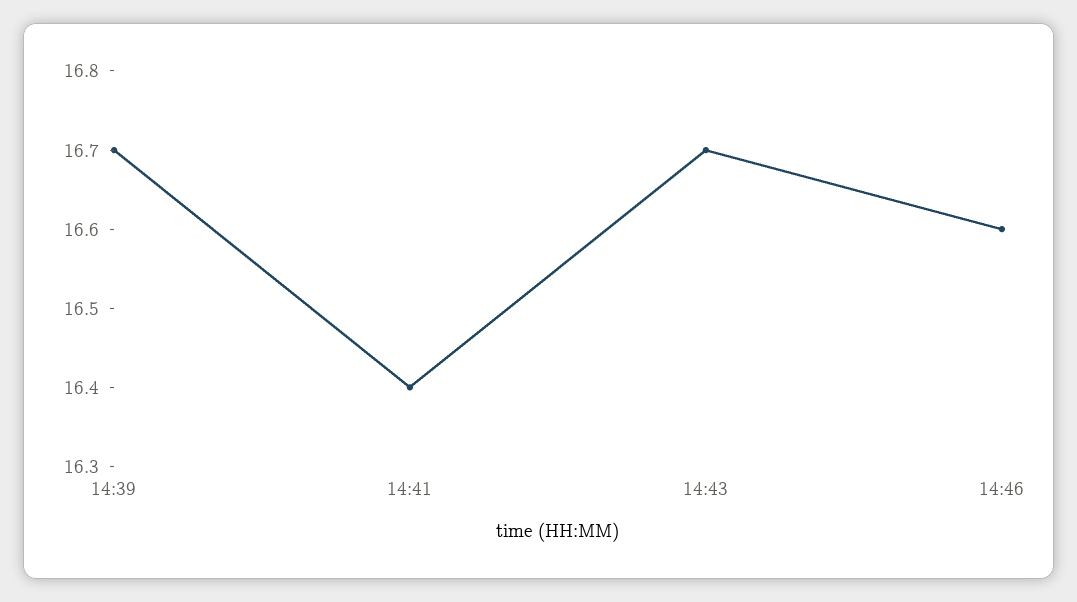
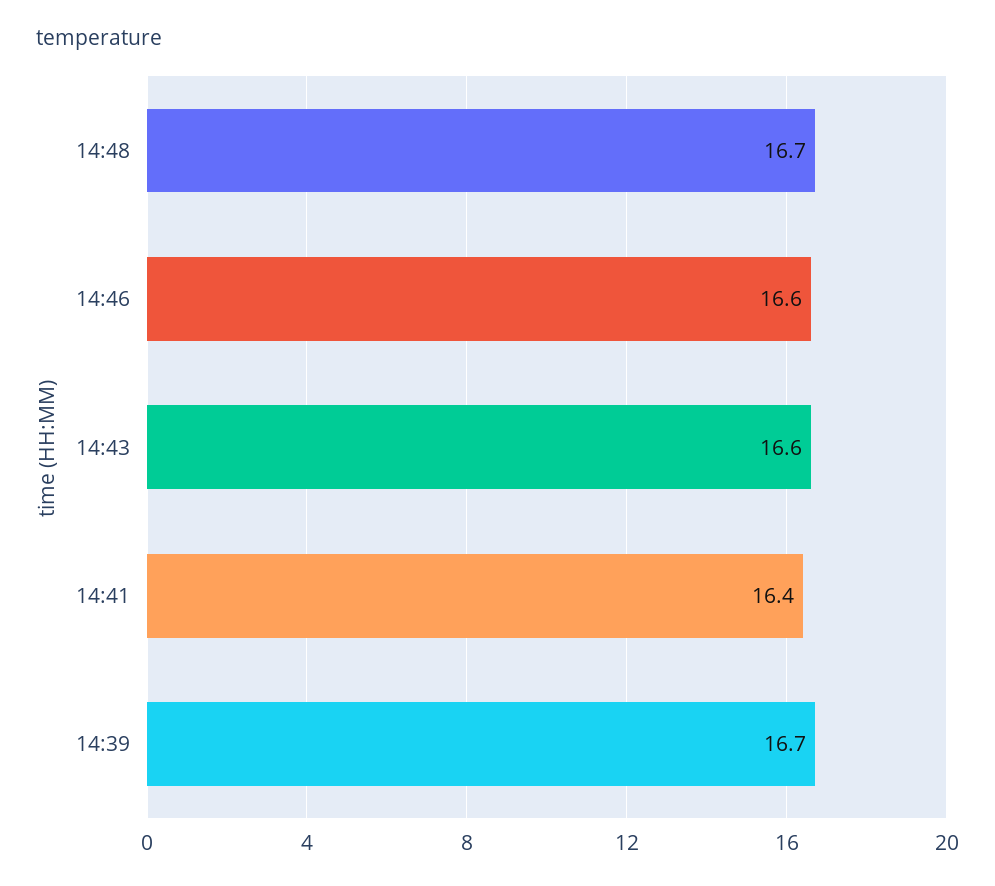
14:43: 16.7 -> 16.6
14:48: none -> 16.7

